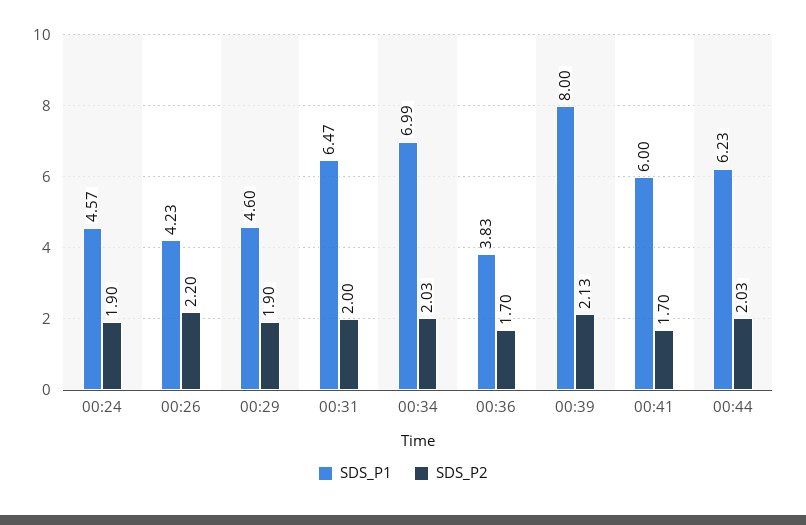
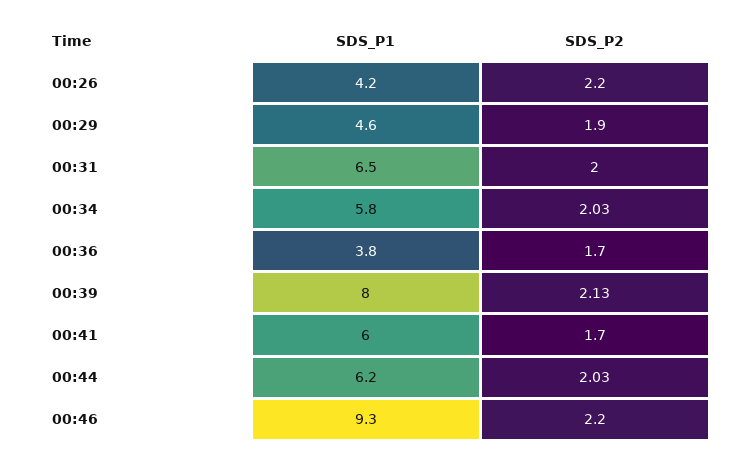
SDS_P1, 00:24: 4.57 -> none
SDS_P2, 00:24: 1.9 -> none
SDS_P1, 00:34: 6.99 -> 5.8
SDS_P1, 00:46: none -> 9.3
SDS_P2, 00:46: none -> 2.2

